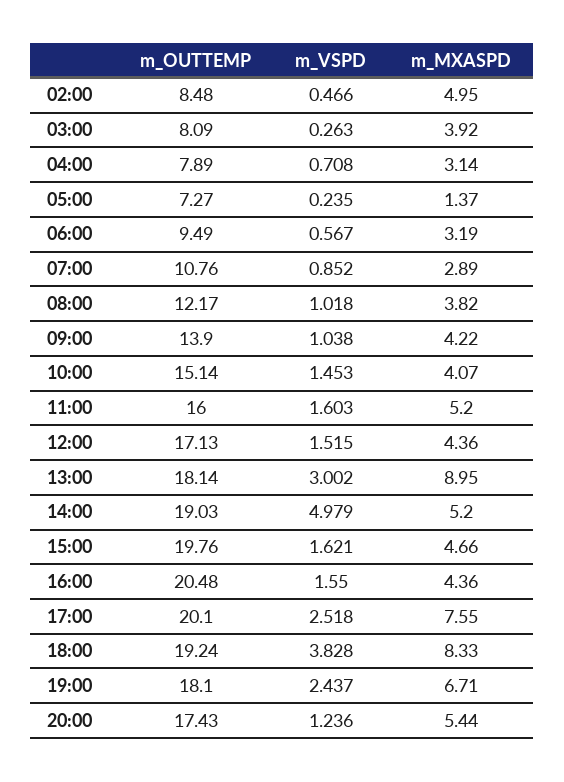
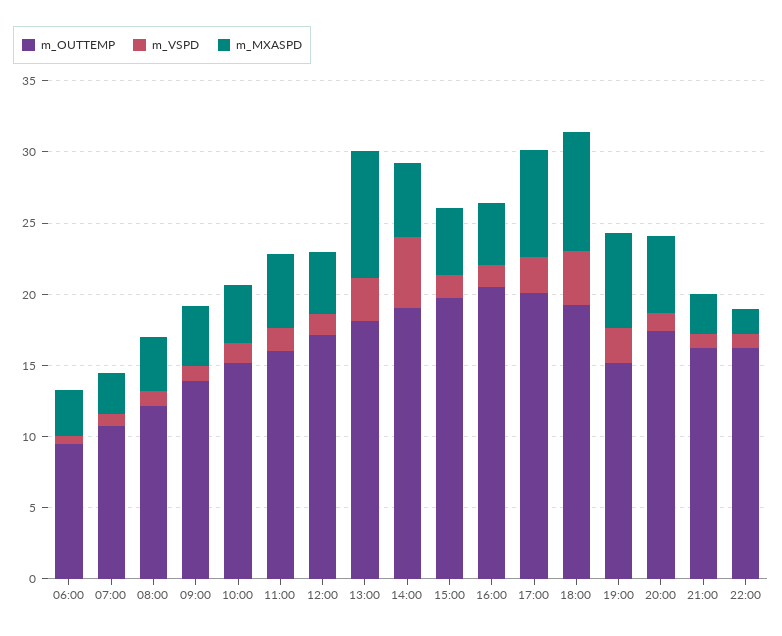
m_OUTTEMP, 02:00: 8.48 -> none
m_VSPD, 02:00: 0.466 -> none
m_MXASPD, 02:00: 4.95 -> none
m_OUTTEMP, 03:00: 8.09 -> none
m_VSPD, 03:00: 0.263 -> none
m_MXASPD, 03:00: 3.92 -> none
m_OUTTEMP, 04:00: 7.89 -> none
m_VSPD, 04:00: 0.708 -> none
m_MXASPD, 04:00: 3.14 -> none
m_OUTTEMP, 05:00: 7.27 -> none
m_VSPD, 05:00: 0.235 -> none
m_MXASPD, 05:00: 1.37 -> none
m_OUTTEMP, 19:00: 18.1 -> 15
m_OUTTEMP, 21:00: none -> 16
m_VSPD, 21:00: none -> 1
m_MXASPD, 21:00: none -> 3
m_OUTTEMP, 22:00: none -> 16
m_VSPD, 22:00: none -> 1
m_MXASPD, 22:00: none -> 2

